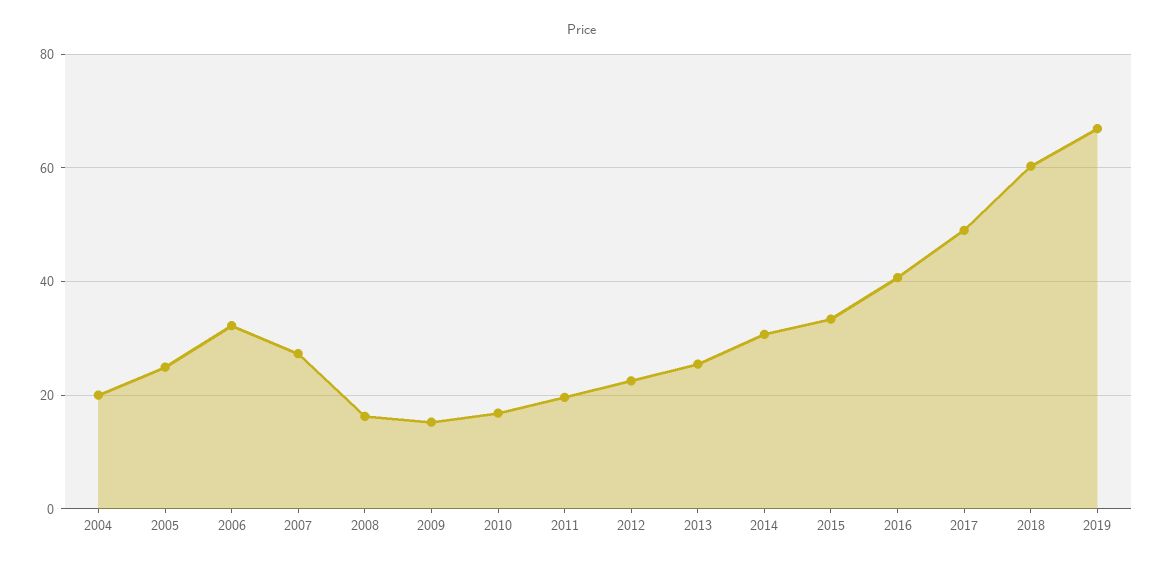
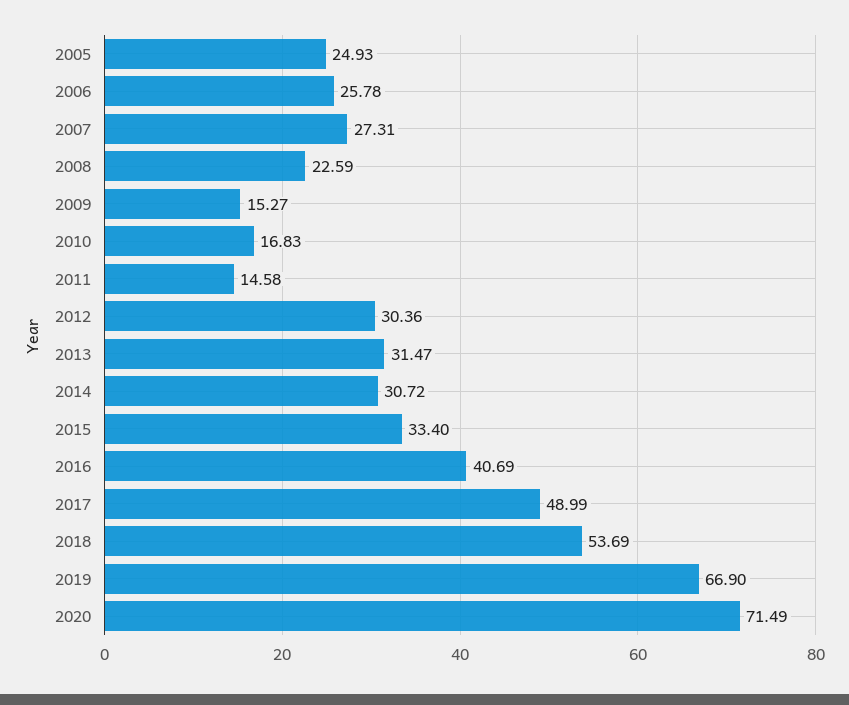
2004: 20 -> none
2006: 32 -> 25.78
2008: 16 -> 22.59
2011: 20 -> 14.58
2012: 22 -> 30.36
2013: 26 -> 31.47
2018: 60 -> 53.69
2020: none -> 71.49

